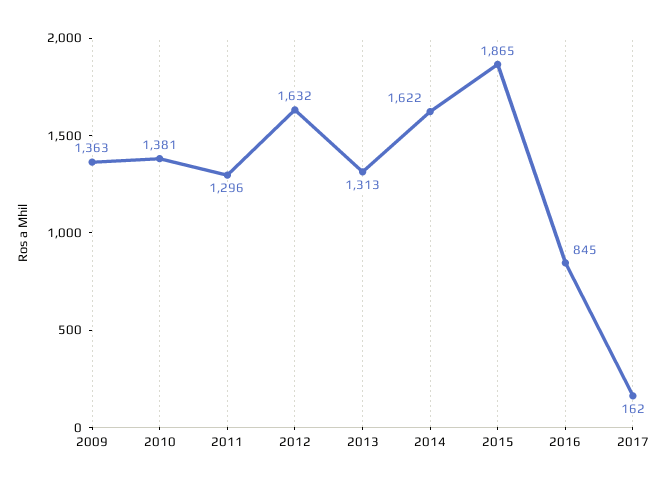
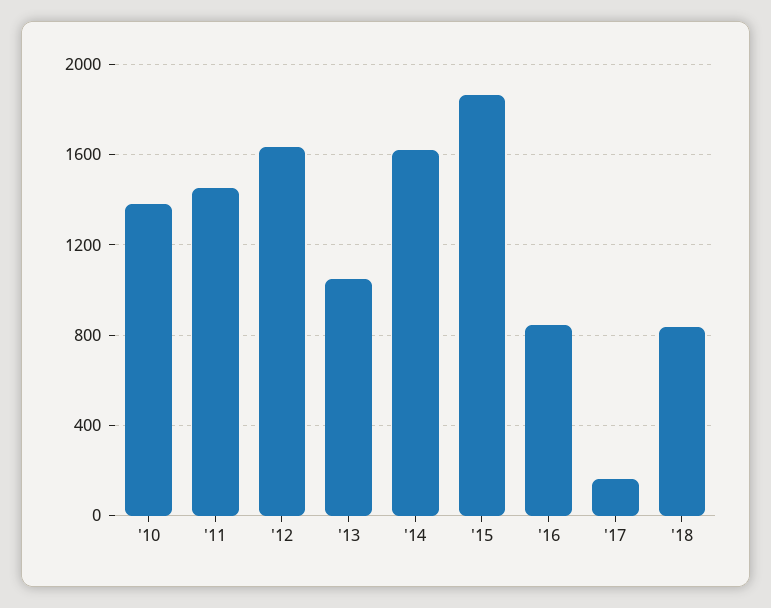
2009: 1363 -> none
2011: 1296 -> 1450
2013: 1313 -> 1050
'18: none -> 850

